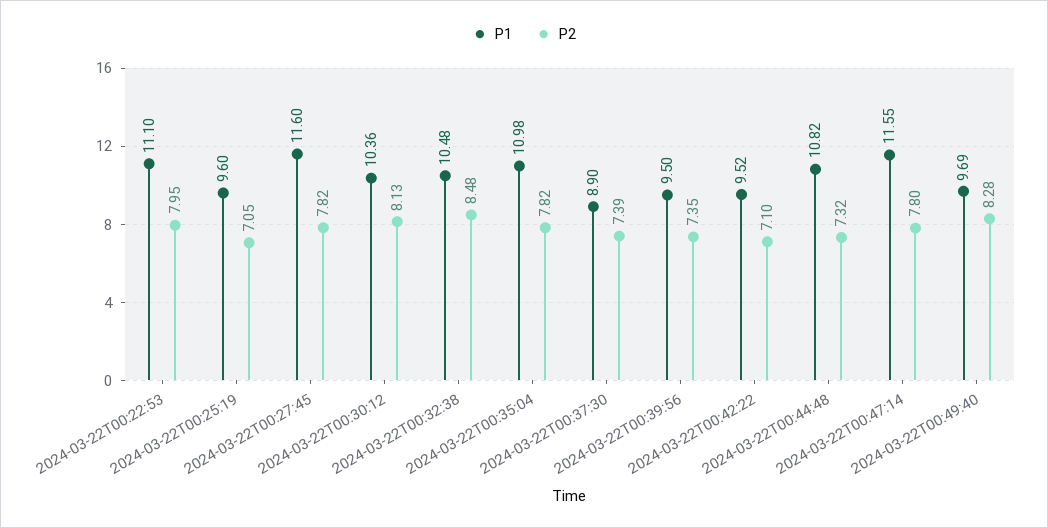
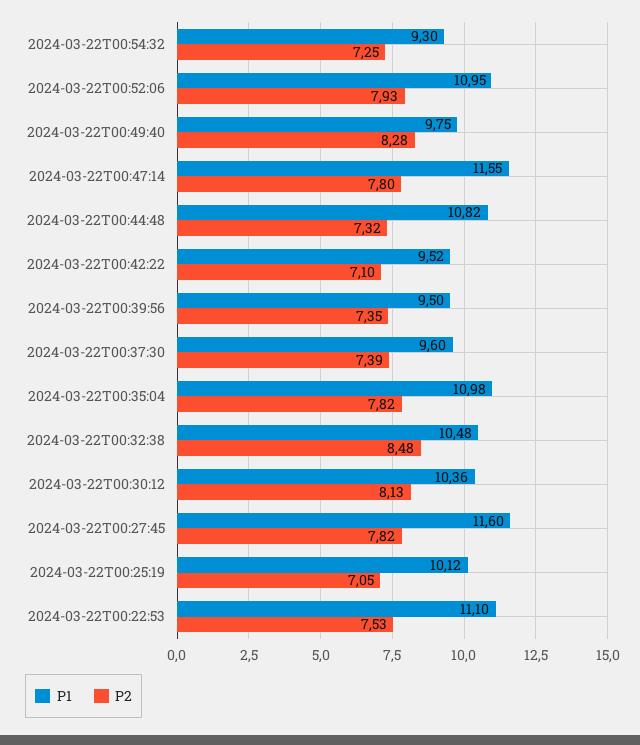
P2, 2024-03-22T00:22:53: 7.95 -> 7.53
P1, 2024-03-22T00:25:19: 9.6 -> 10.12
P1, 2024-03-22T00:37:30: 8.9 -> 9.6
P1, 2024-03-22T00:49:40: 9.69 -> 9.75
P1, 2024-03-22T00:54:32: none -> 9.3
P2, 2024-03-22T00:54:32: none -> 7.25
P1, 2024-03-22T00:52:06: none -> 10.95
P2, 2024-03-22T00:52:06: none -> 7.93

